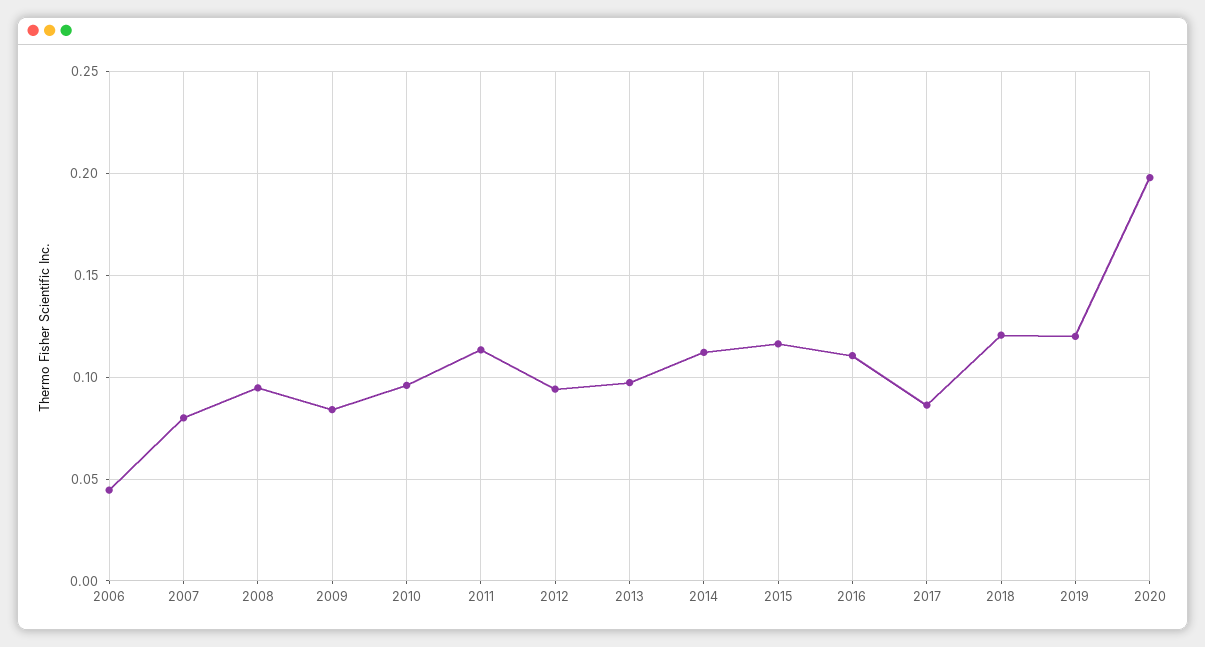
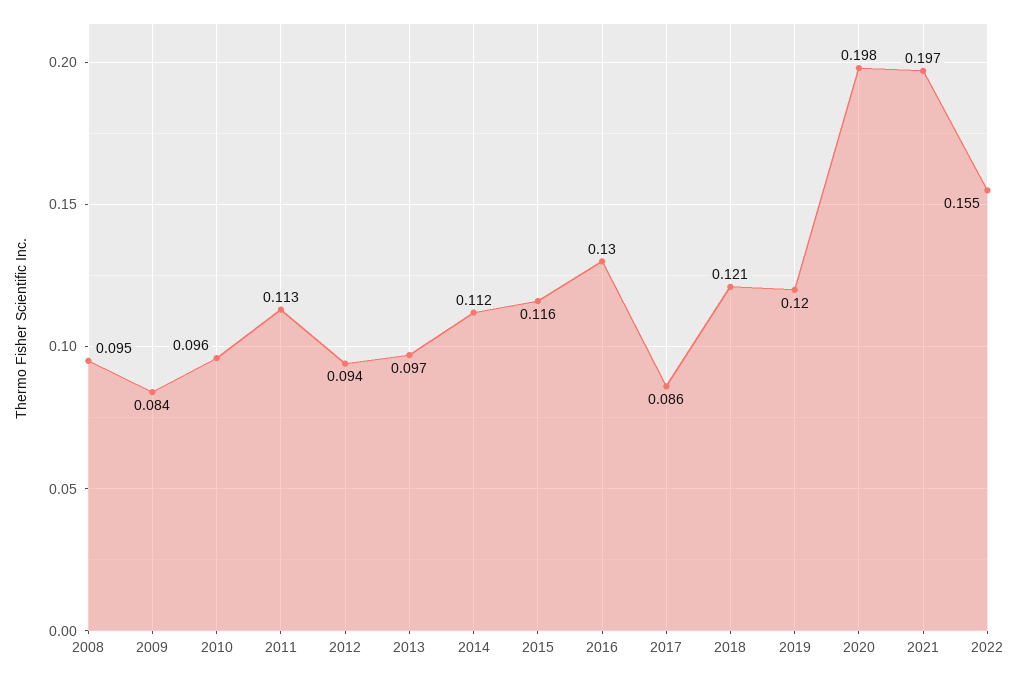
2006: 0.045 -> none
2007: 0.08 -> none
2016: 0.11 -> 0.13
2021: none -> 0.197
2022: none -> 0.155

